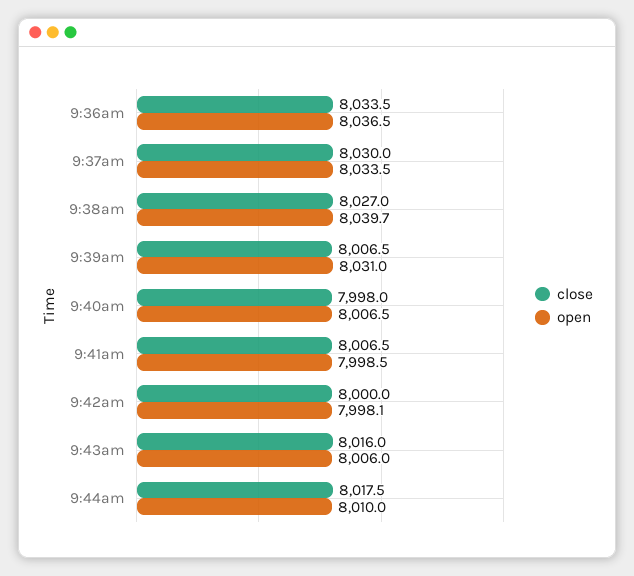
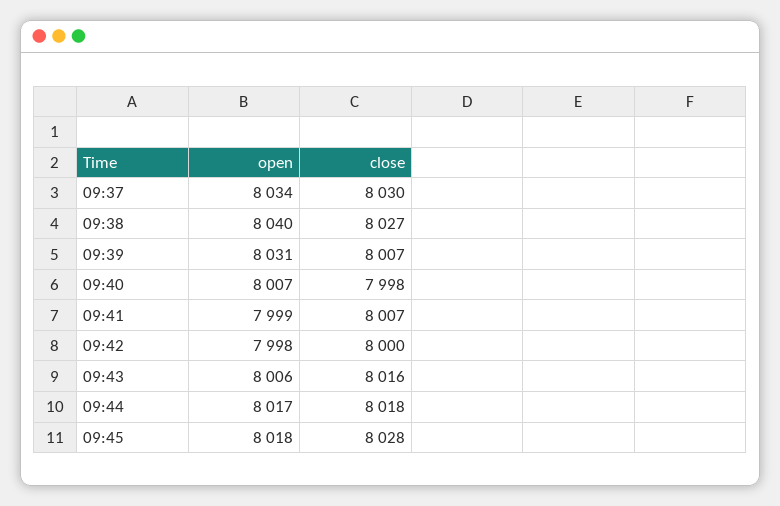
close, 9:36am: 8033.5 -> none
open, 9:36am: 8036.5 -> none
open, 9:44am: 8010 -> 8017
open, 09:45: none -> 8018
close, 09:45: none -> 8028

